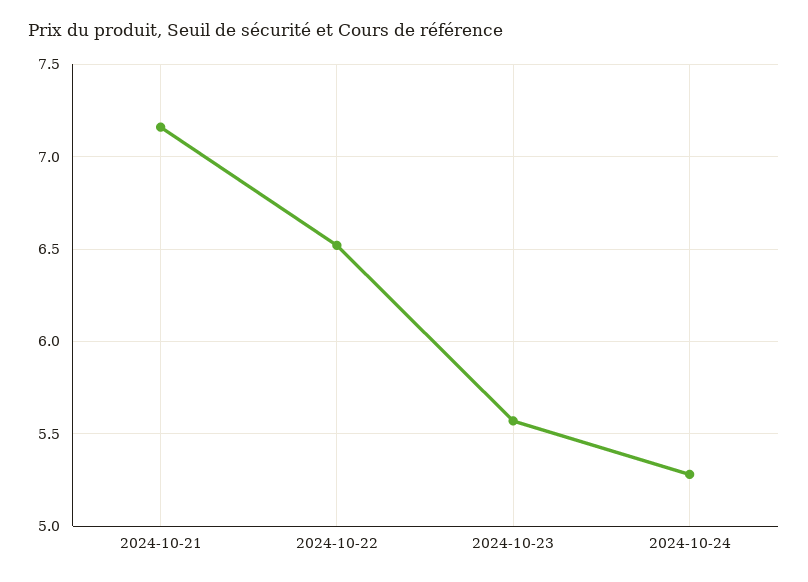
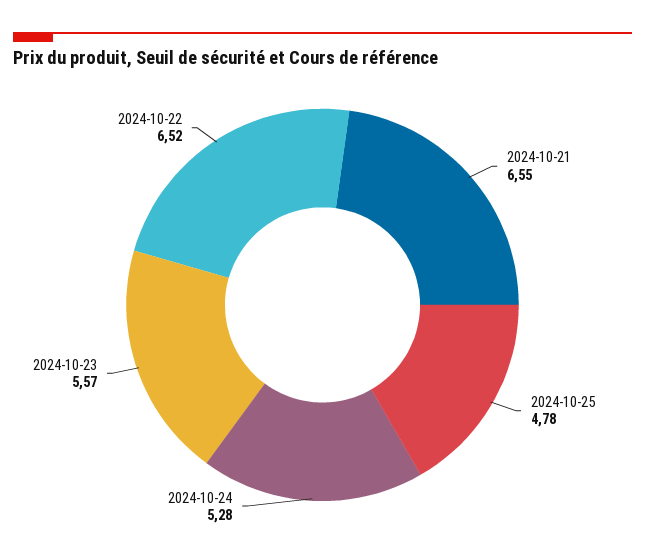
2024-10-21: 7.15 -> 6.55
2024-10-25: none -> 4.78

